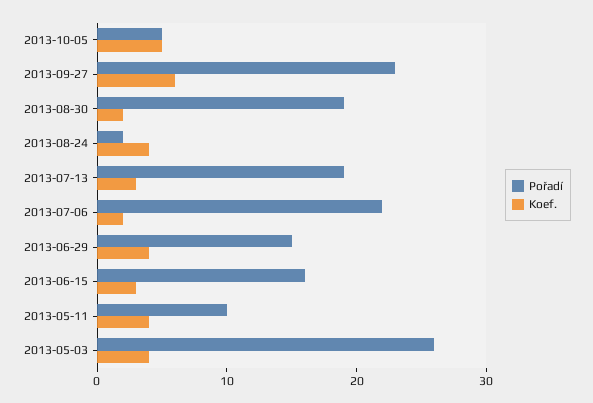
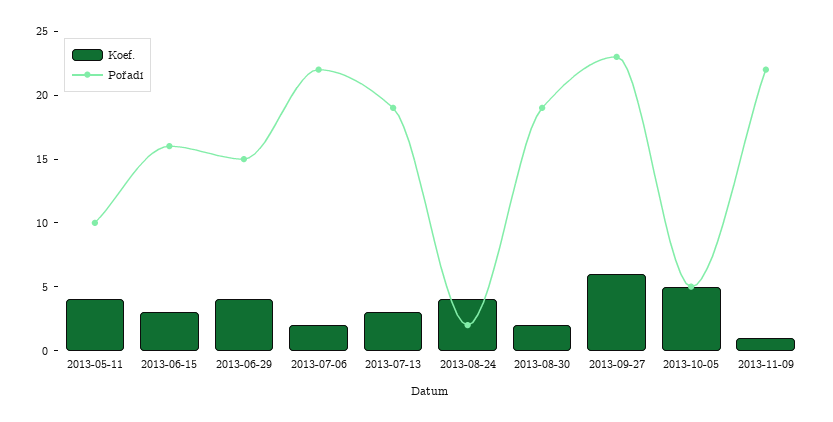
Pořadí, 2013-05-03: 26 -> none
Koef., 2013-05-03: 4 -> none
Koef., 2013-11-09: none -> 1
Pořadí, 2013-11-09: none -> 22

